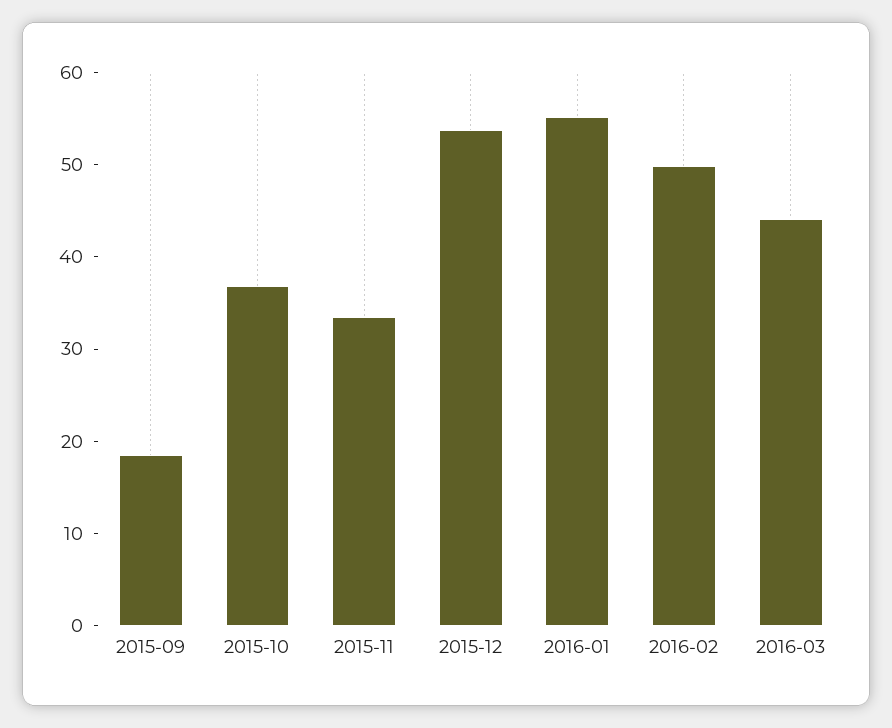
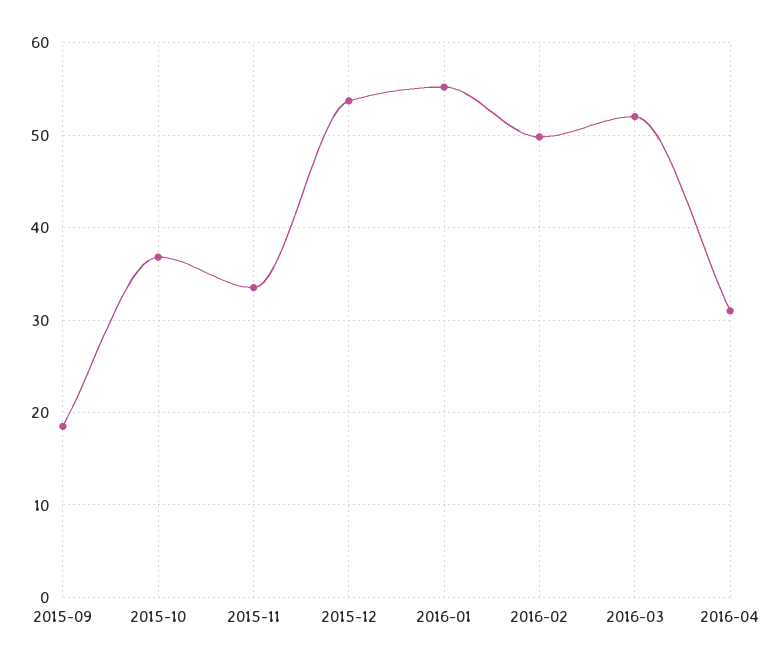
2016-03: 44 -> 52
2016-04: none -> 31

